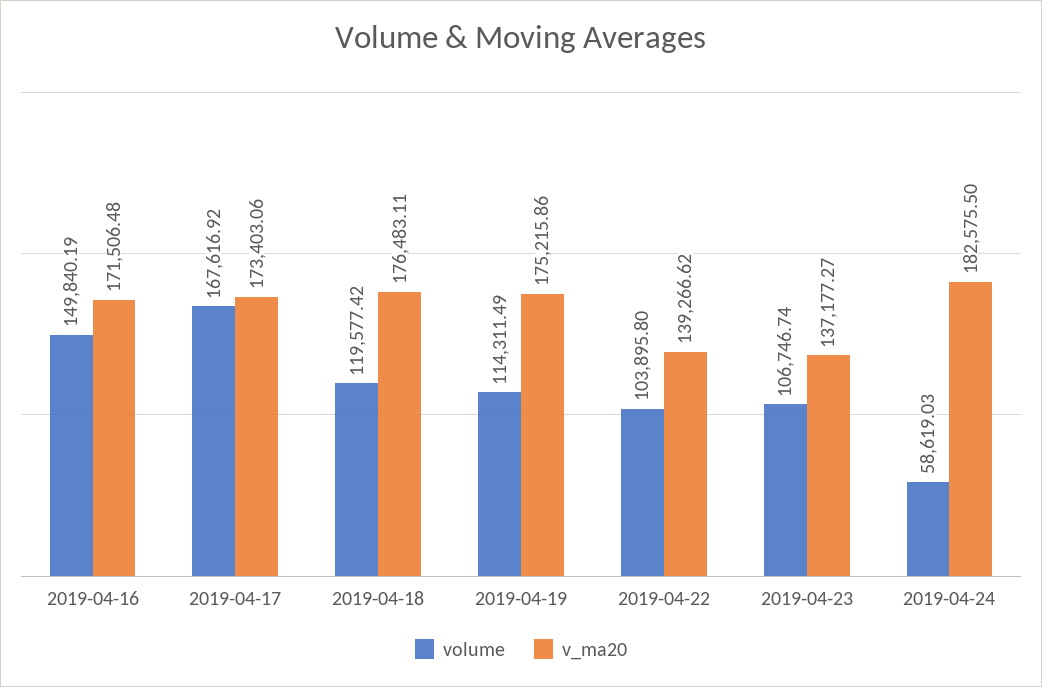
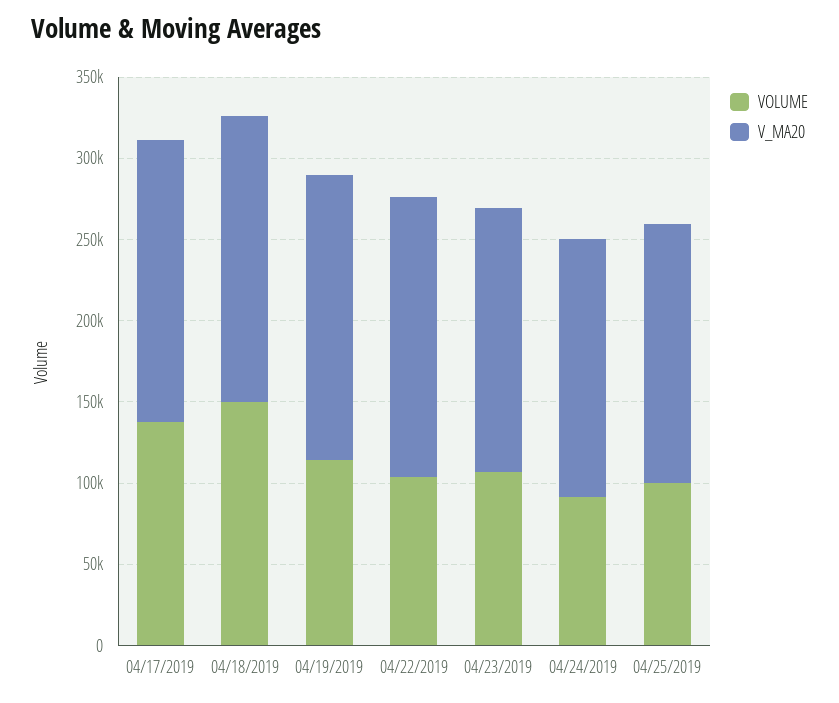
volume, 2019-04-16: 149840.19 -> none
v_ma20, 2019-04-16: 171506.48 -> none
volume, 2019-04-17: 167616.92 -> 140000
volume, 2019-04-18: 119577.42 -> 150000
v_ma20, 2019-04-22: 139266.62 -> 170000
v_ma20, 2019-04-23: 137177.27 -> 160000
volume, 2019-04-24: 58619.03 -> 90000
v_ma20, 2019-04-24: 182575.5 -> 160000
volume, 04/25/2019: none -> 100000
v_ma20, 04/25/2019: none -> 160000

